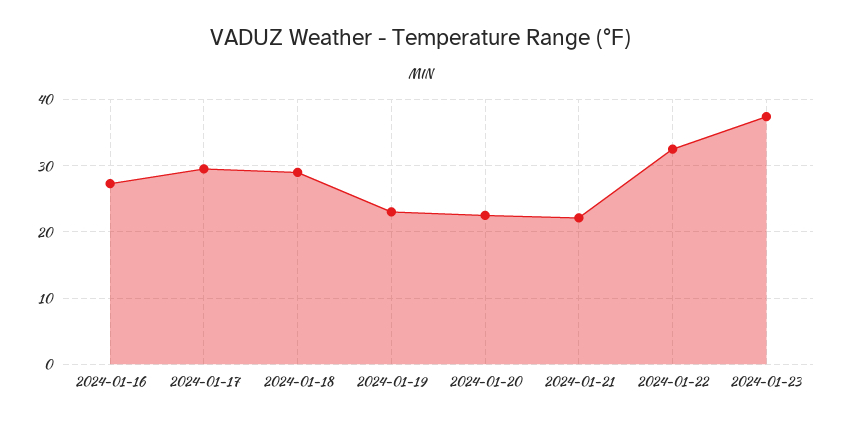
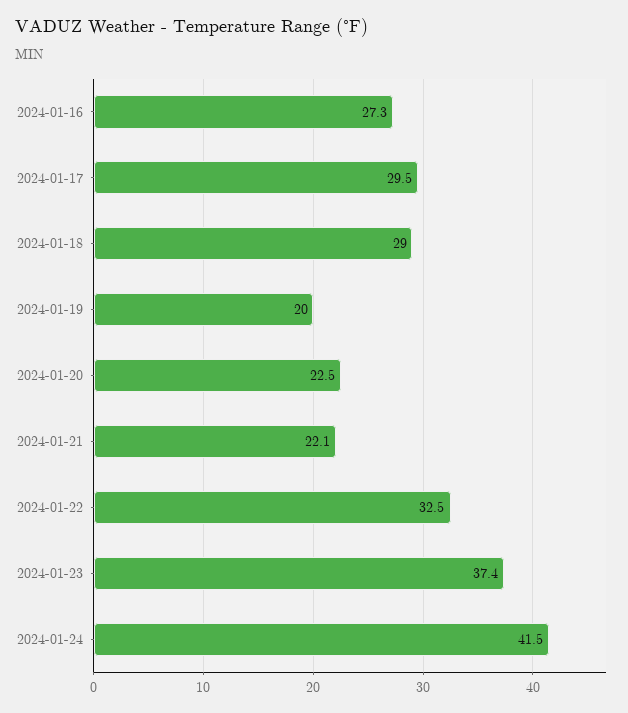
2024-01-19: 23 -> 20
2024-01-24: none -> 41.5

